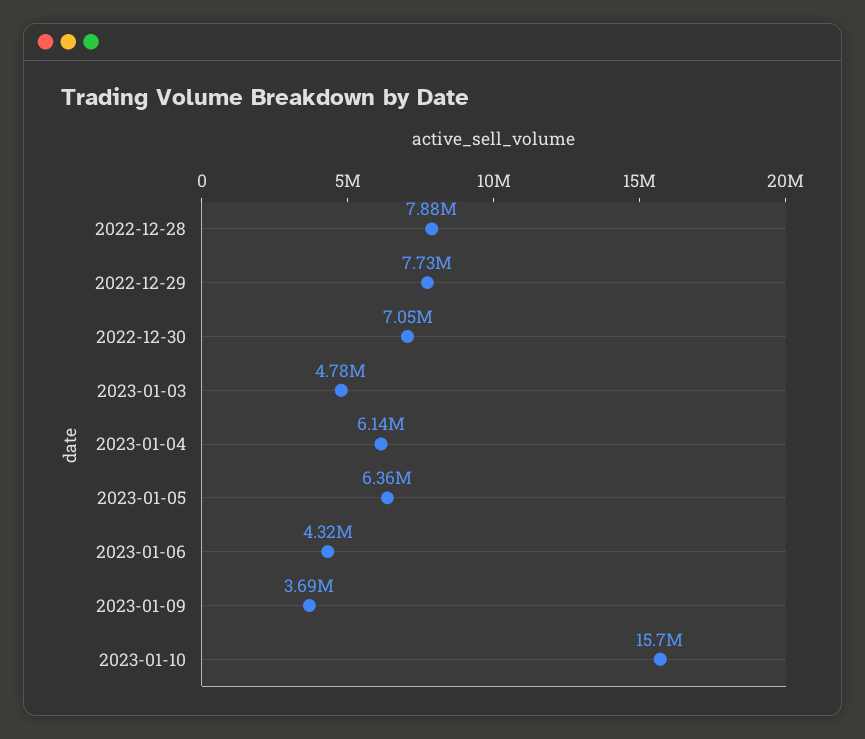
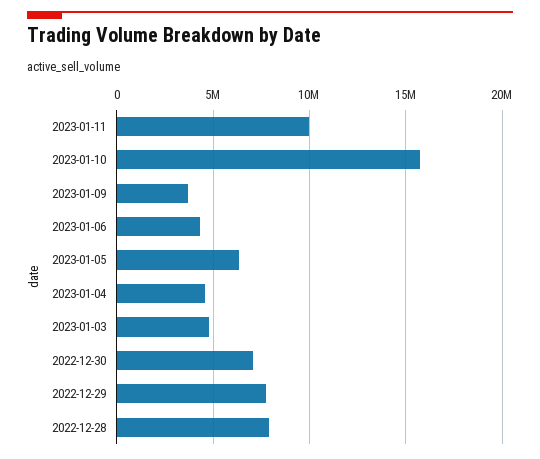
2023-01-04: 6140000 -> 4500000
2023-01-11: none -> 10000000

